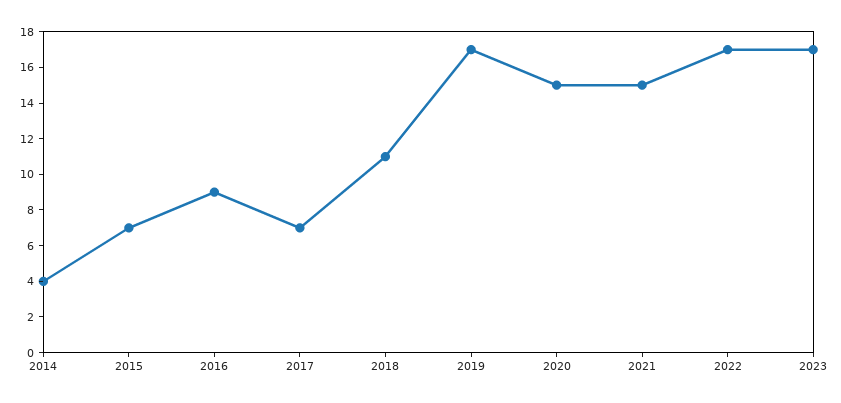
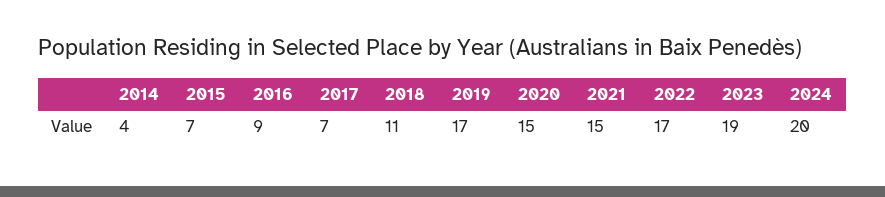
2023: 17 -> 19
2024: none -> 20

